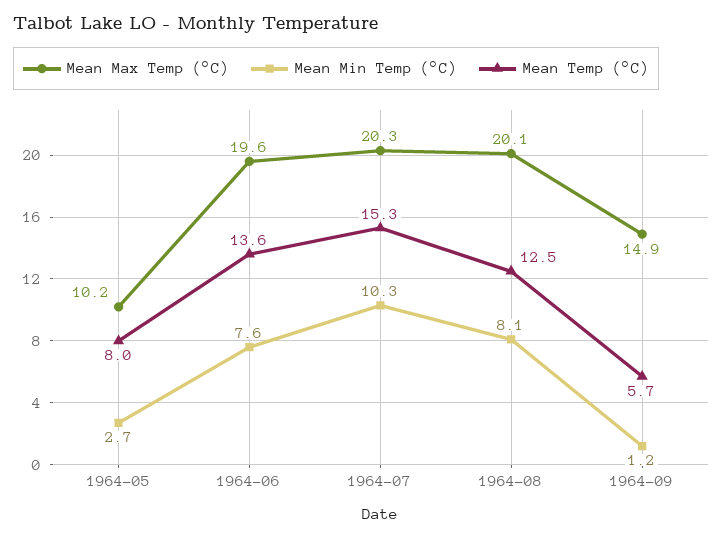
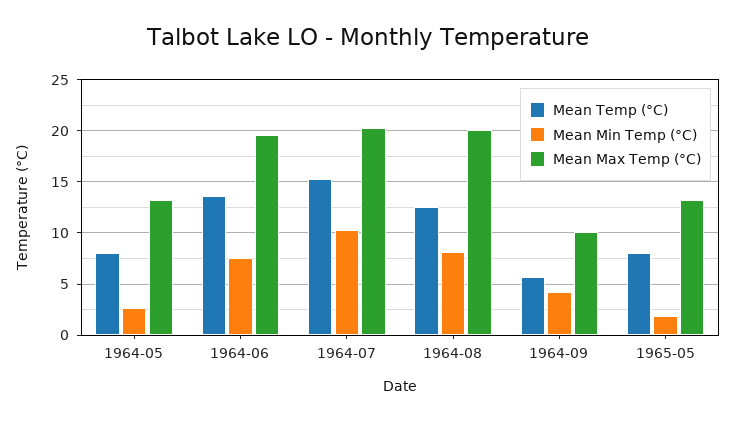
Mean Max Temp (°C), 1964-05: 10.2 -> 13
Mean Max Temp (°C), 1964-09: 14.9 -> 10
Mean Min Temp (°C), 1964-09: 1.2 -> 4
Mean Temp (°C), 1965-05: none -> 8
Mean Min Temp (°C), 1965-05: none -> 2
Mean Max Temp (°C), 1965-05: none -> 13

